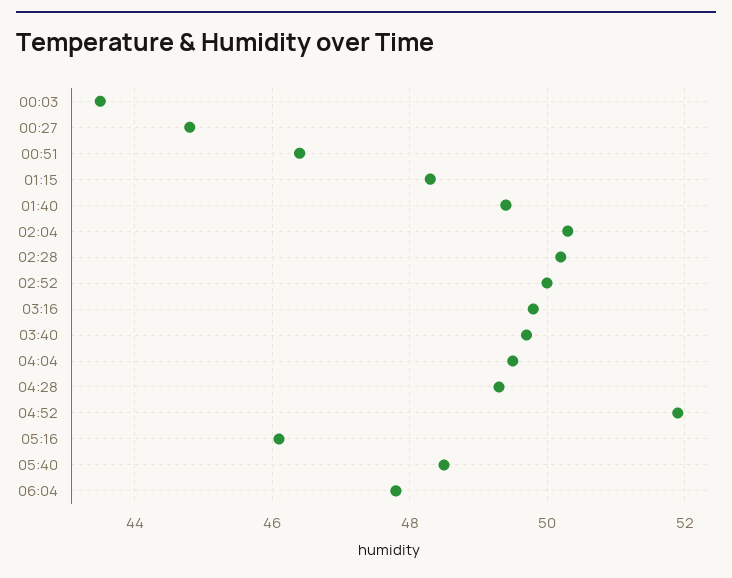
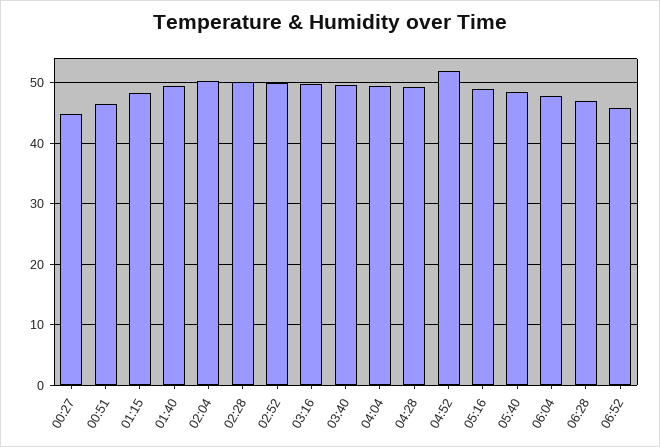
00:03: 43.5 -> none
05:16: 46 -> 49
06:28: none -> 47
06:52: none -> 46

